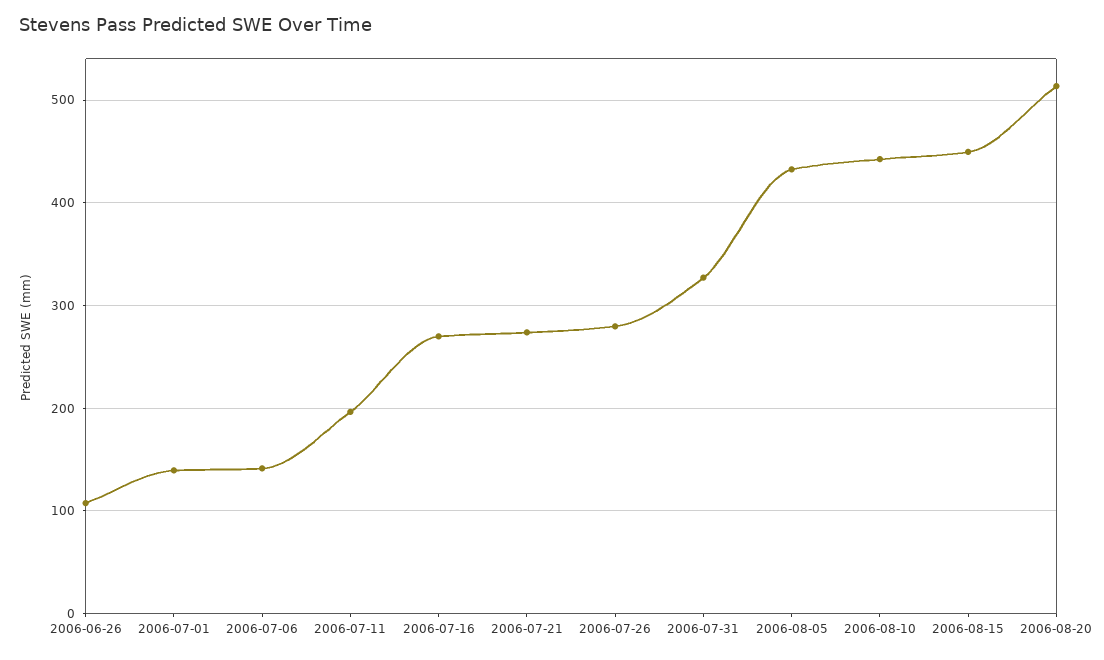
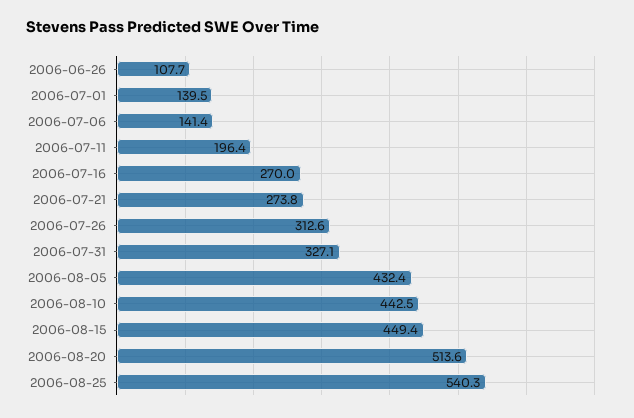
2006-07-26: 280 -> 312.6
2006-08-25: none -> 540.3

